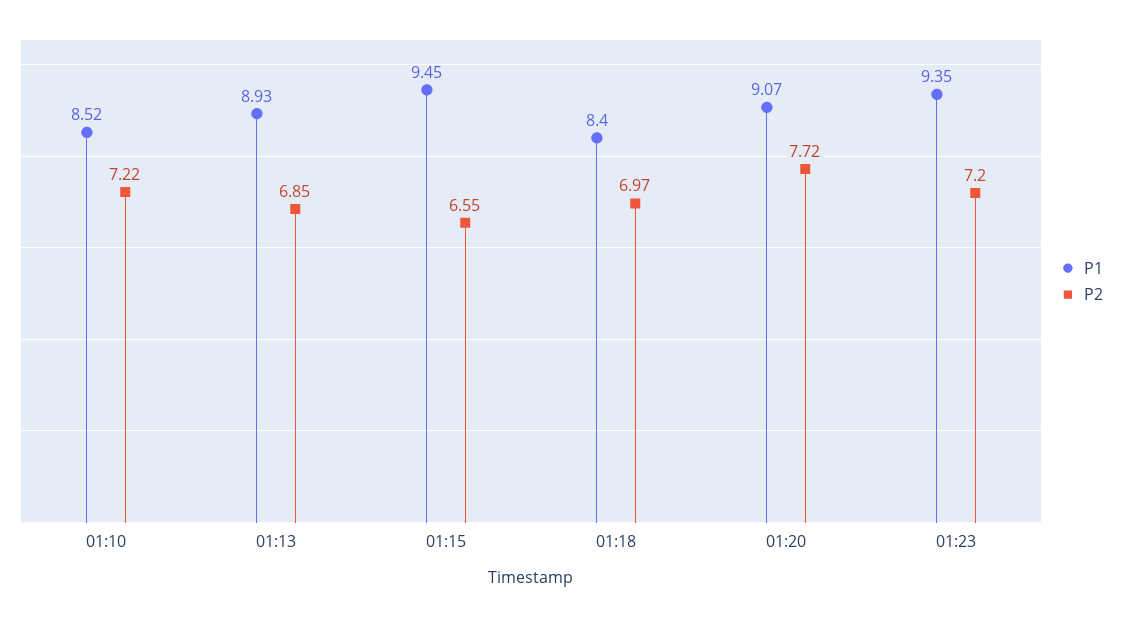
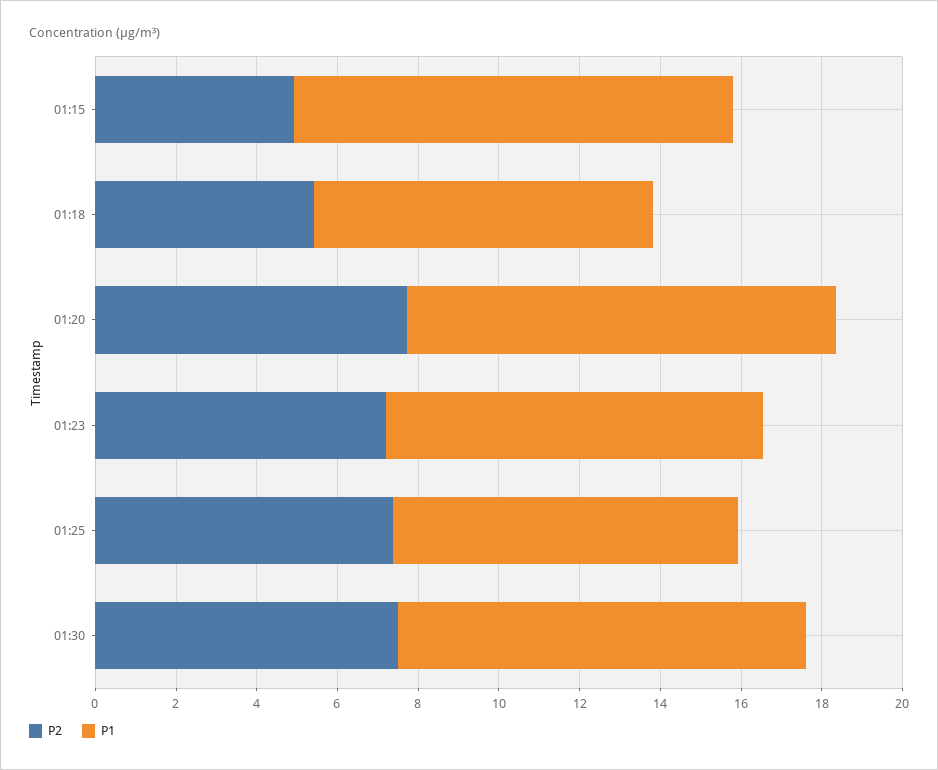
P1, 01:10: 8.52 -> none
P2, 01:10: 7.22 -> none
P1, 01:13: 8.93 -> none
P2, 01:13: 6.85 -> none
P1, 01:15: 9.45 -> 11
P2, 01:15: 6.55 -> 5
P2, 01:18: 6.97 -> 5.5
P1, 01:20: 9.07 -> 10.5
P2, 01:25: none -> 7.5
P1, 01:25: none -> 8.5
P2, 01:30: none -> 7.5
P1, 01:30: none -> 10

